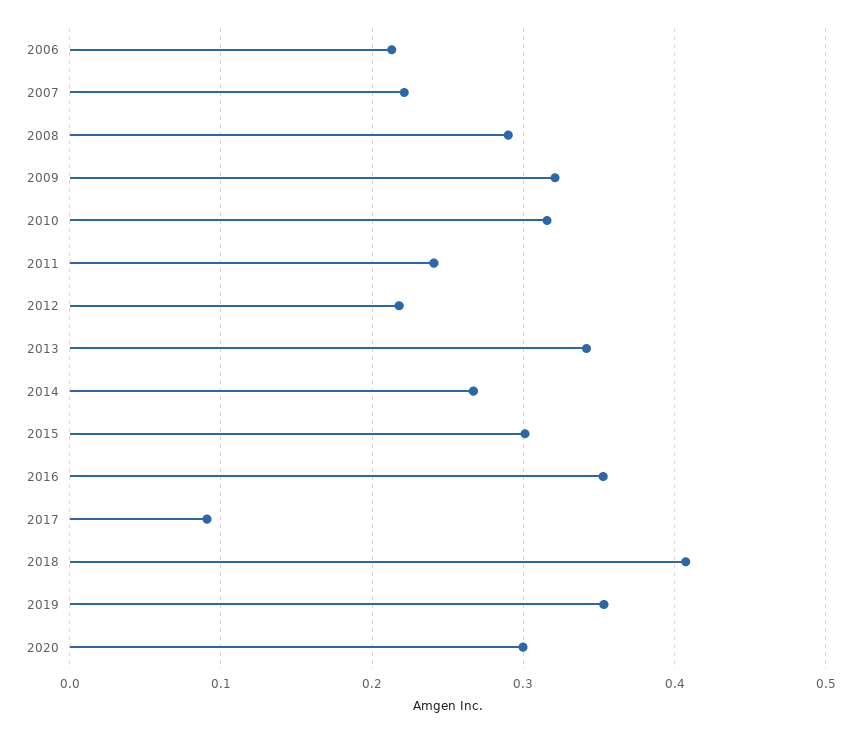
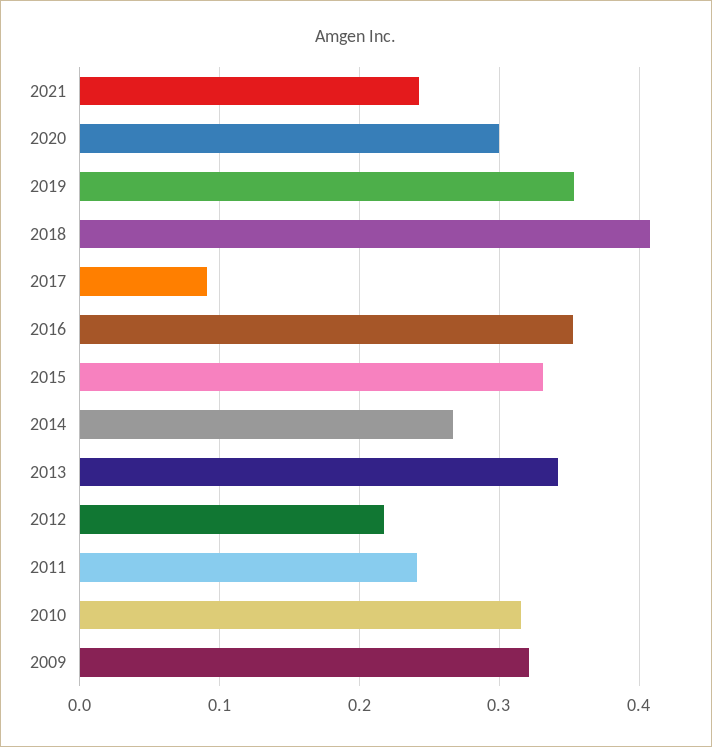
2006: 0.21 -> none
2007: 0.22 -> none
2008: 0.29 -> none
2015: 0.3 -> 0.33
2021: none -> 0.24

